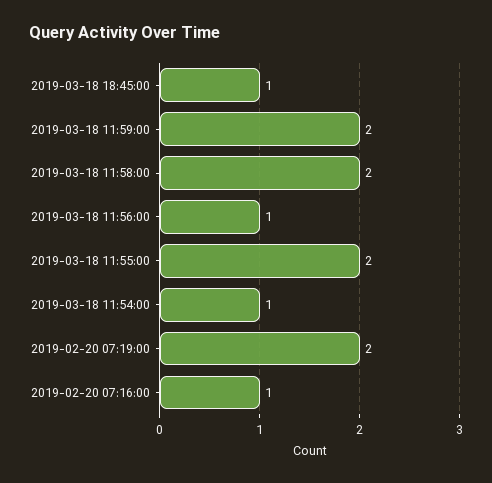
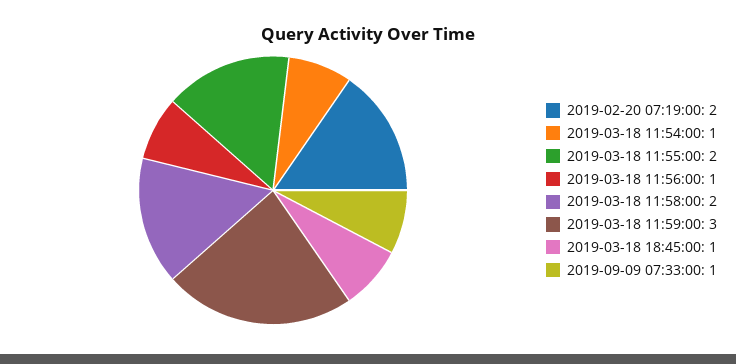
2019-03-18 11:59:00: 2 -> 3
2019-02-20 07:16:00: 1 -> none
2019-09-09 07:33:00: none -> 1

